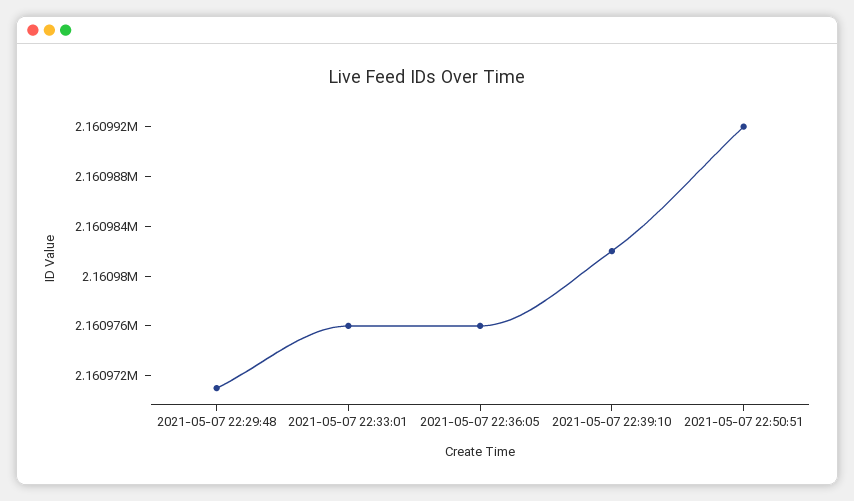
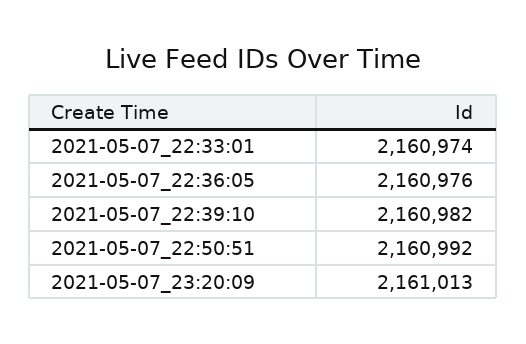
2021-05-07 22:29:48: 2160971 -> none
2021-05-07 22:33:01: 2160976 -> 2160974
2021-05-07_23:20:09: none -> 2161013

